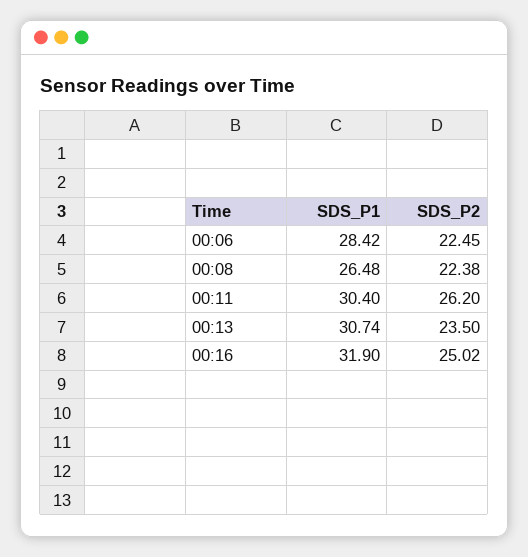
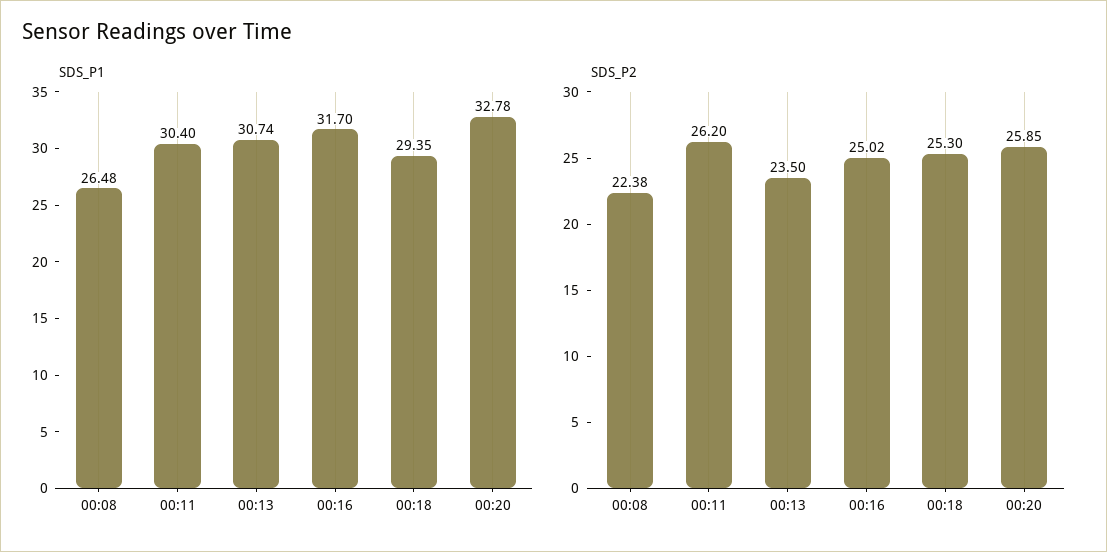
SDS_P1, 00:06: 28.42 -> none
SDS_P2, 00:06: 22.45 -> none
SDS_P1, 00:16: 31.9 -> 31.7
SDS_P1, 00:18: none -> 29.35
SDS_P1, 00:20: none -> 32.78
SDS_P2, 00:18: none -> 25.3
SDS_P2, 00:20: none -> 25.85

